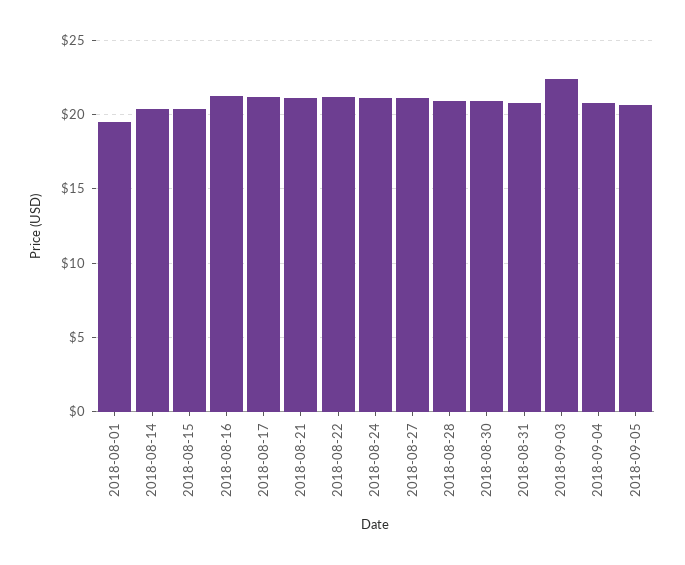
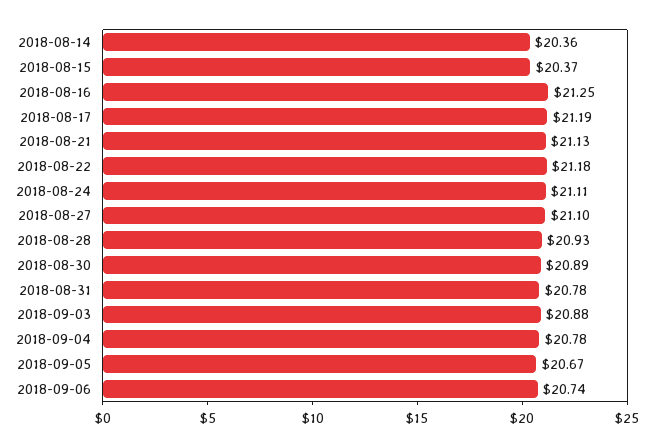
2018-08-01: 19.5 -> none
2018-09-03: 22.5 -> 20.88
2018-09-06: none -> 20.74

